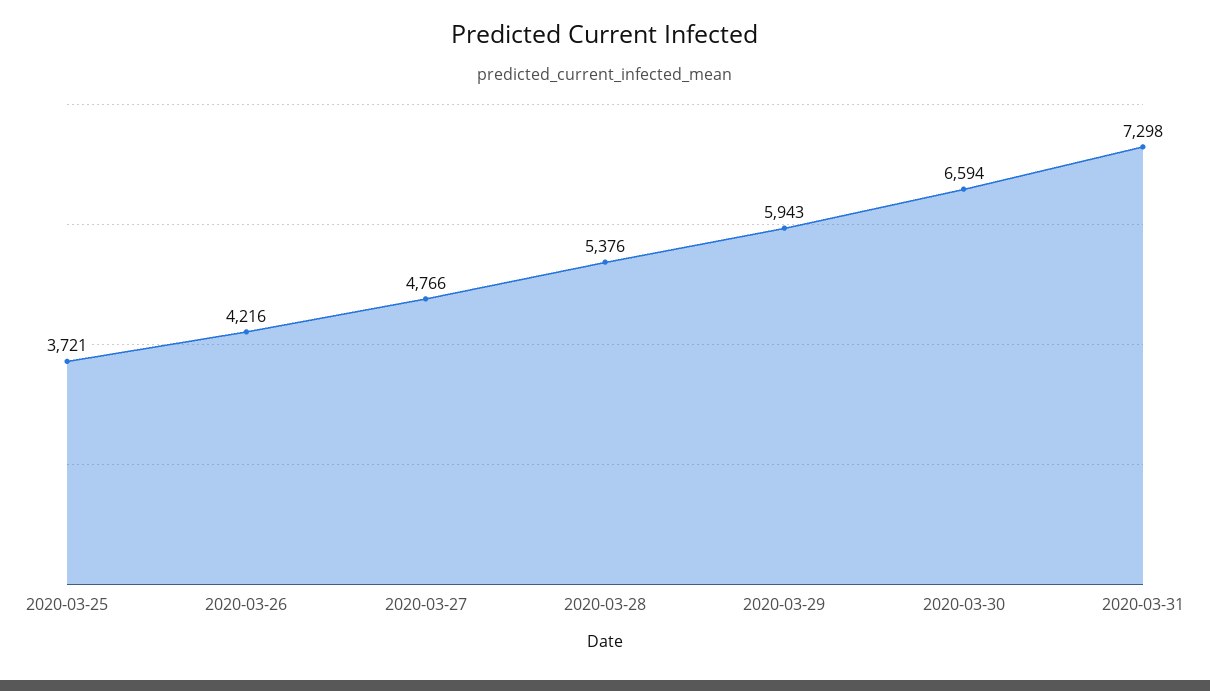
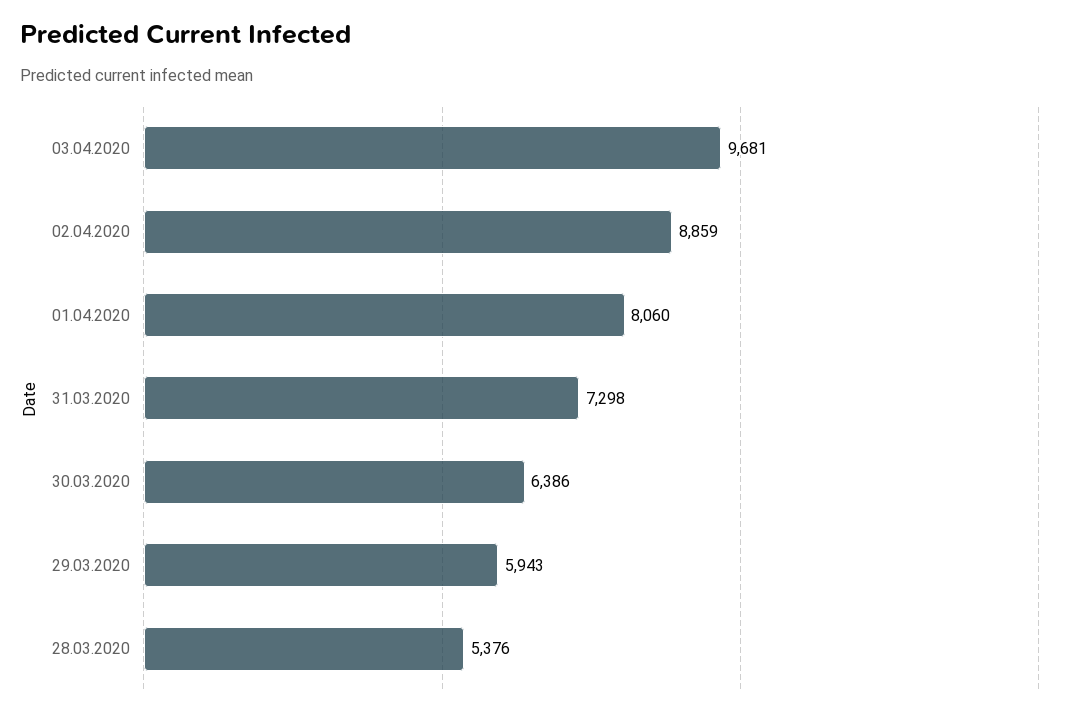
2020-03-25: 3721 -> none
2020-03-26: 4216 -> none
2020-03-27: 4766 -> none
2020-03-30: 6594 -> 6386
03.04.2020: none -> 9681
02.04.2020: none -> 8859
01.04.2020: none -> 8060

